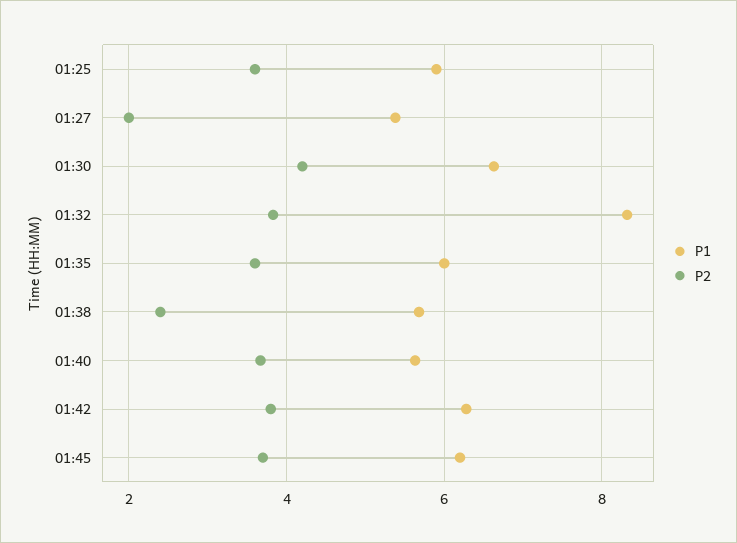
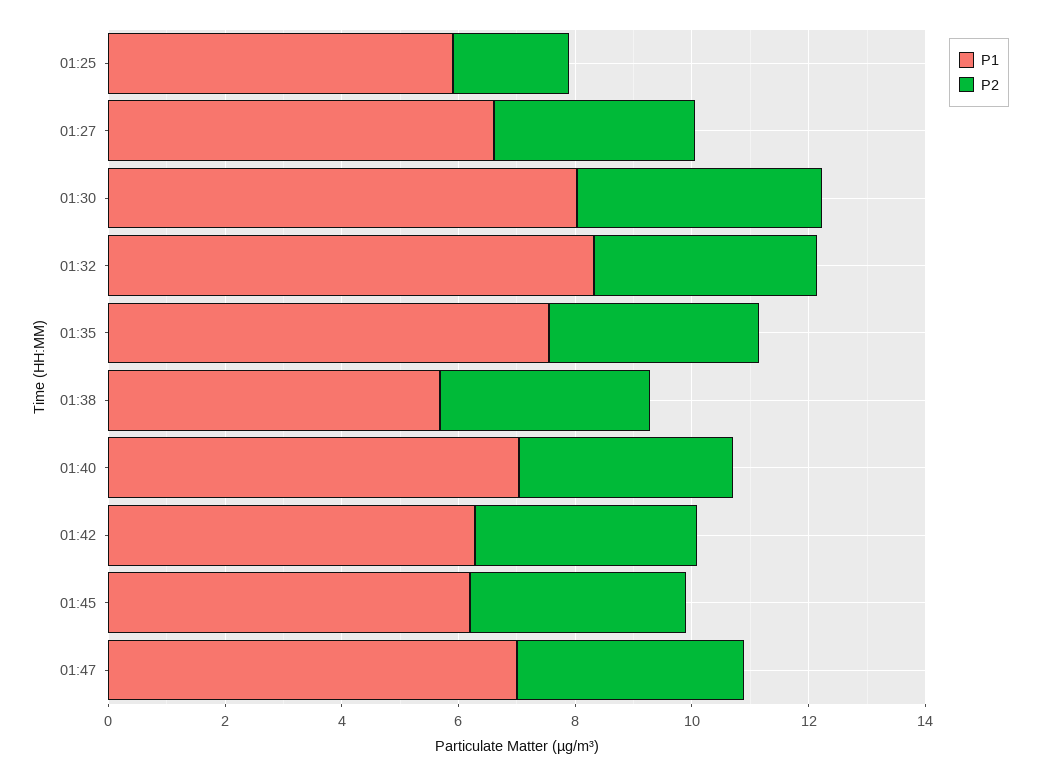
P2, 01:25: 3.6 -> 2
P1, 01:27: 5.4 -> 6.5
P2, 01:27: 2 -> 3.5
P1, 01:30: 6.6 -> 8
P1, 01:35: 6 -> 7.5
P2, 01:38: 2.4 -> 3.5
P1, 01:40: 5.6 -> 7
P1, 01:47: none -> 7
P2, 01:47: none -> 4

